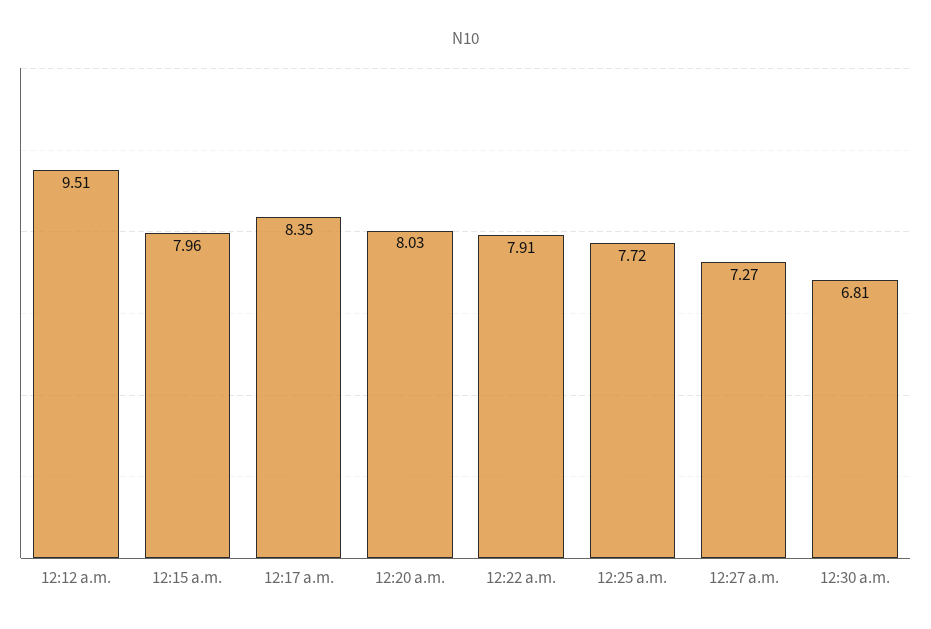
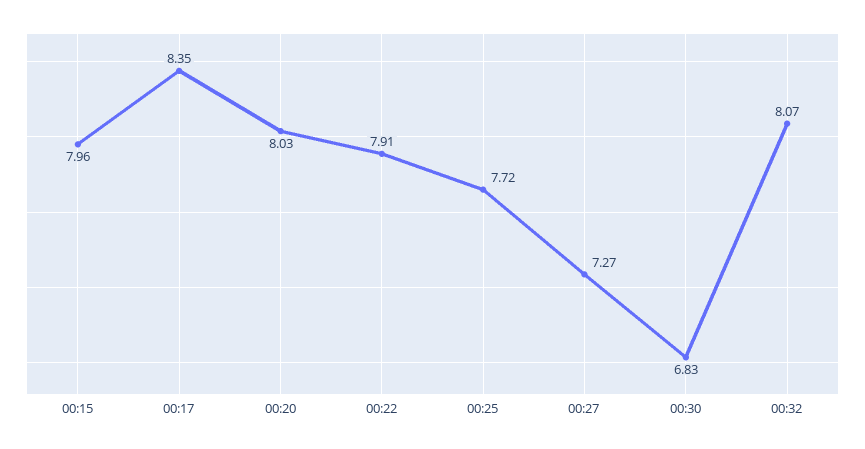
12:12 a.m.: 9.51 -> none
12:30 a.m.: 6.81 -> 6.83
00:32: none -> 8.07

